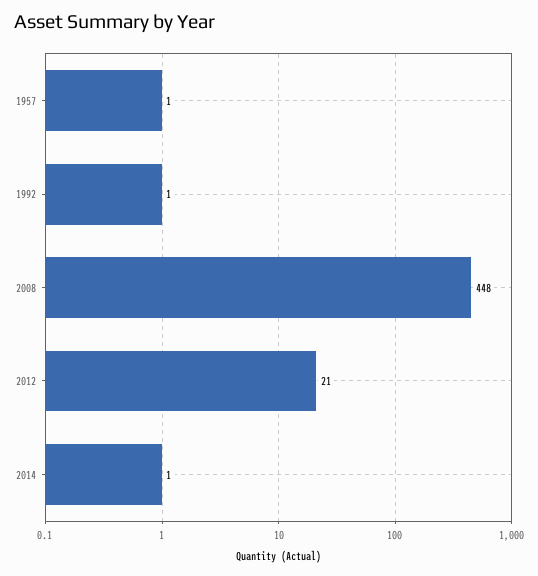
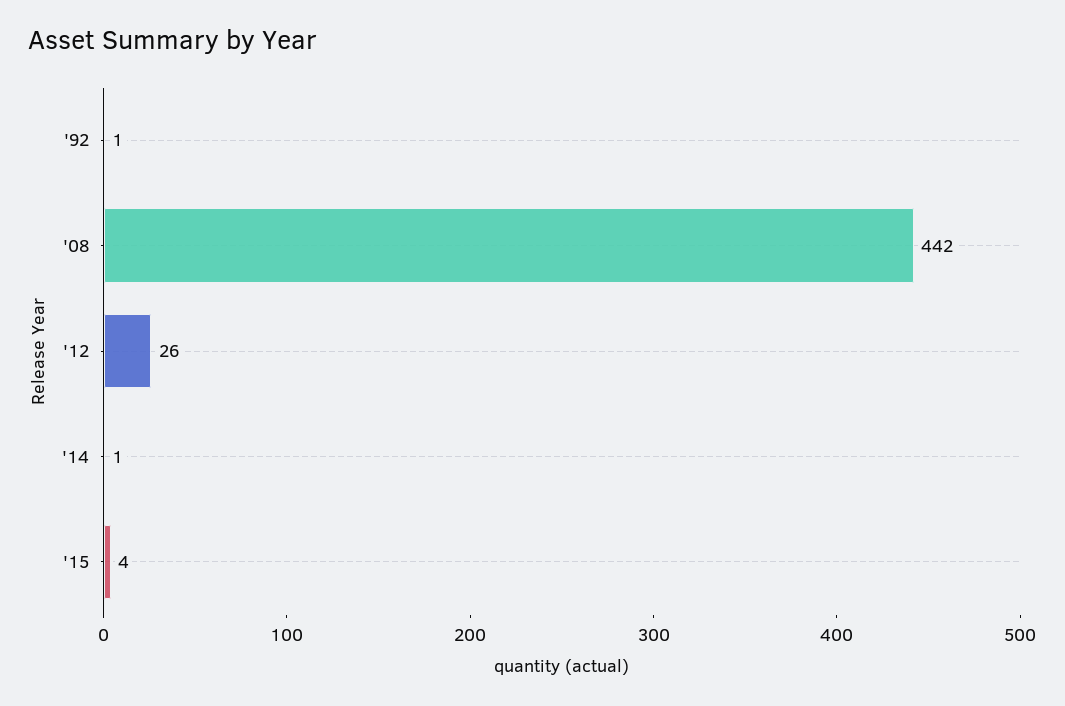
1957: 1 -> none
2008: 448 -> 442
2012: 21 -> 26
'15: none -> 4

